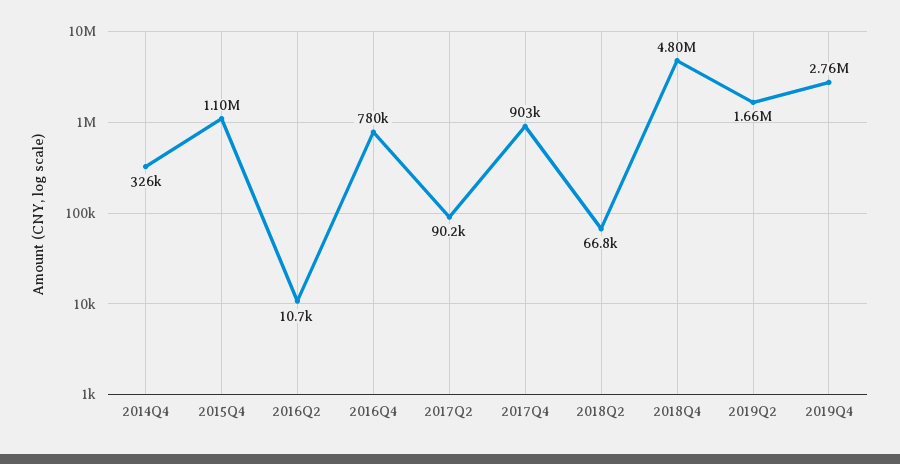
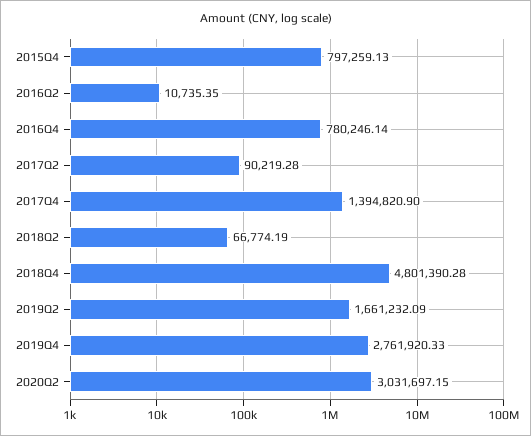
2014Q4: 326000 -> none
2015Q4: 1100000 -> 797259.13
2017Q4: 903000 -> 1394820.9
2020Q2: none -> 3031697.15

